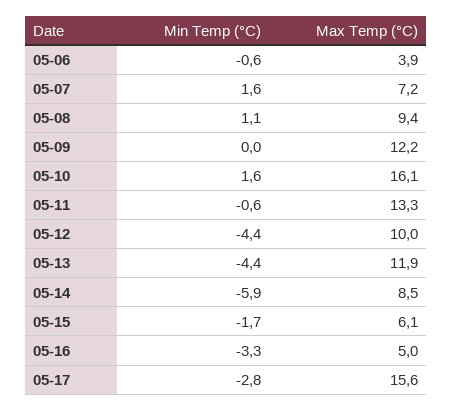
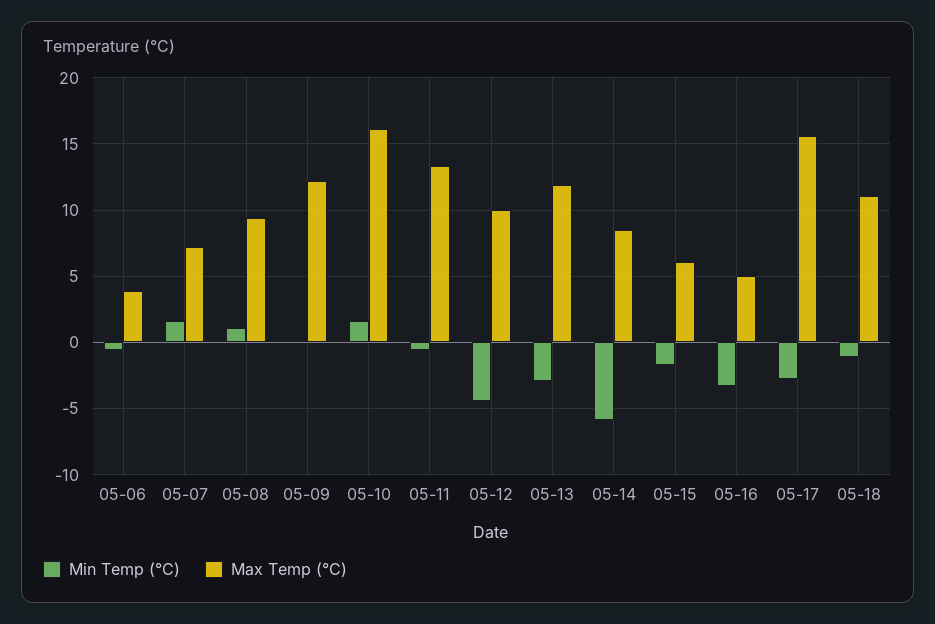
Min Temp (°C), 05-13: -4.4 -> -3
Min Temp (°C), 05-18: none -> -1
Max Temp (°C), 05-18: none -> 11

